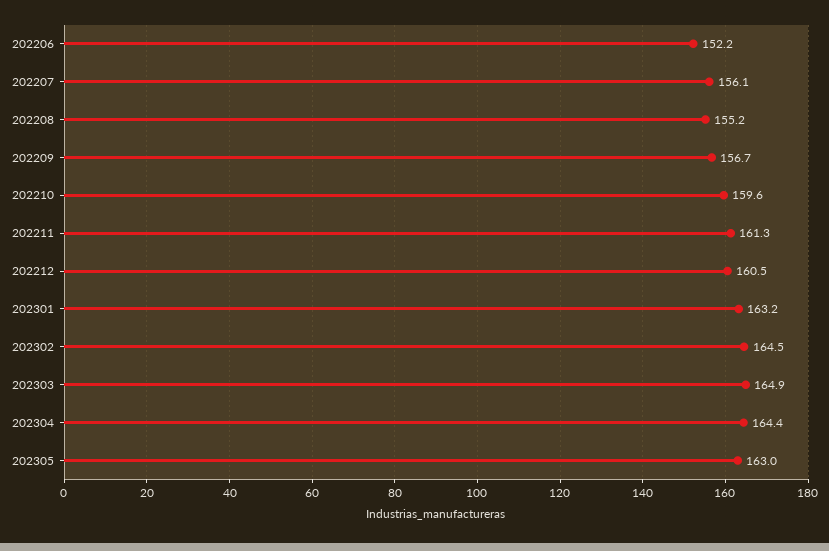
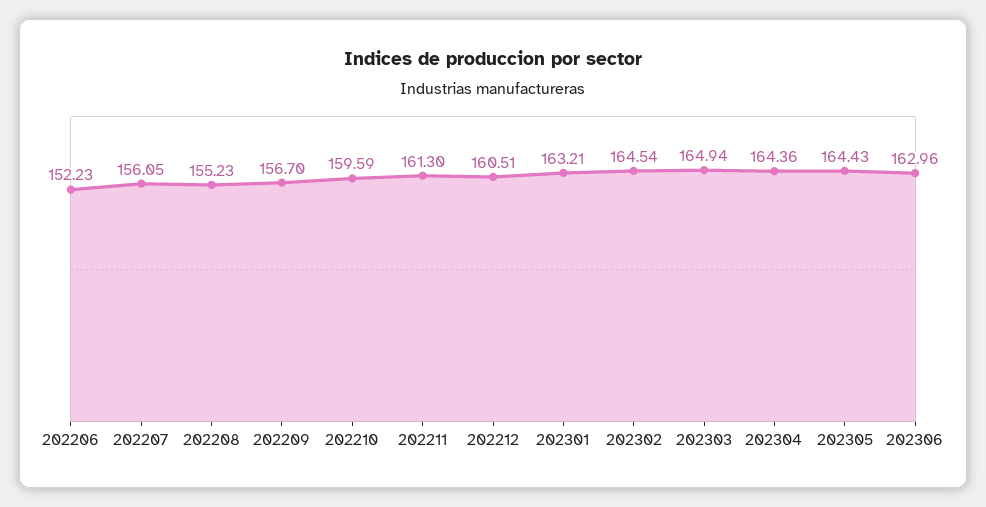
202305: 163 -> 164.43
202306: none -> 162.96

